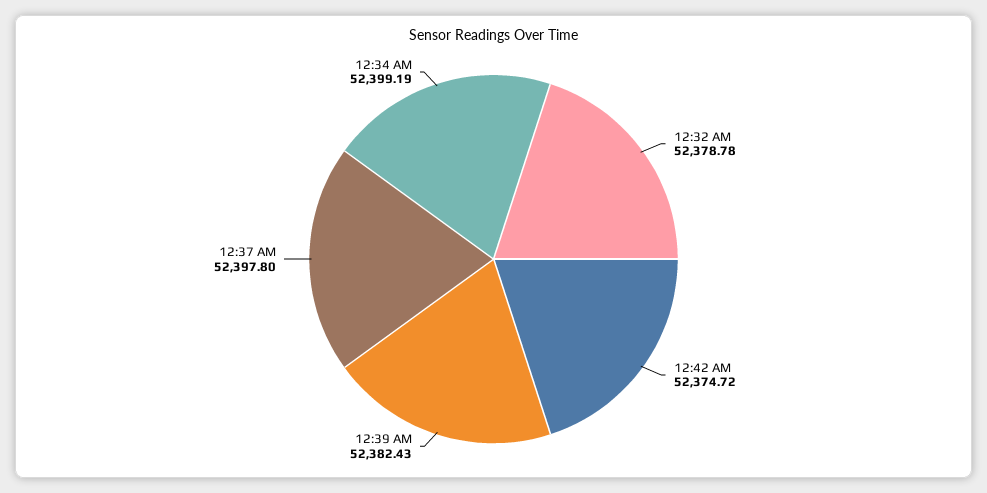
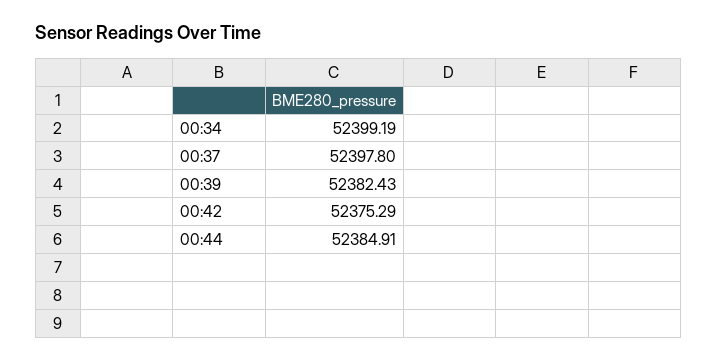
12:32 AM: 52378.78 -> none
12:42 AM: 52374.72 -> 52375.29
00:44: none -> 52384.91

